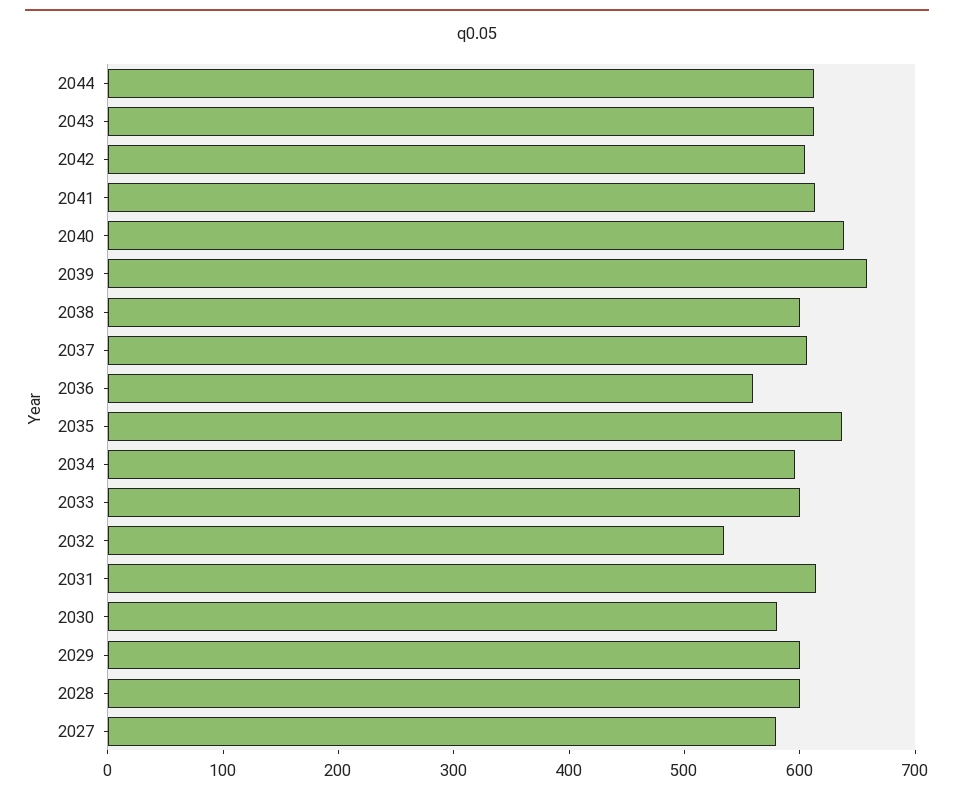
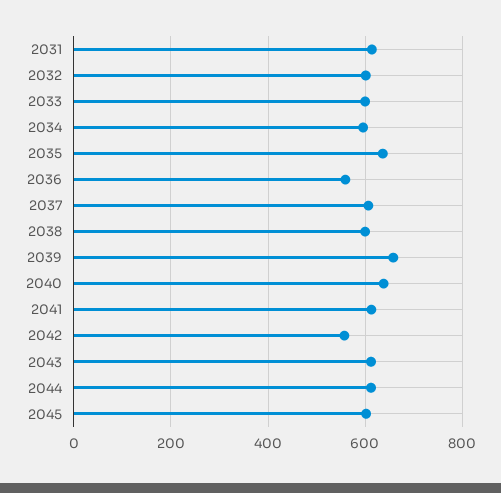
2042: 600 -> 560
2032: 540 -> 600
2030: 580 -> none
2029: 600 -> none
2028: 600 -> none
2027: 580 -> none
2045: none -> 600

